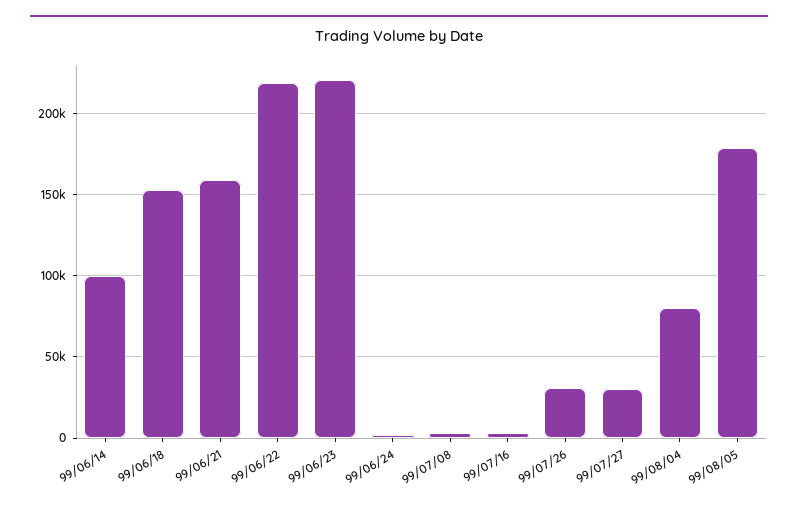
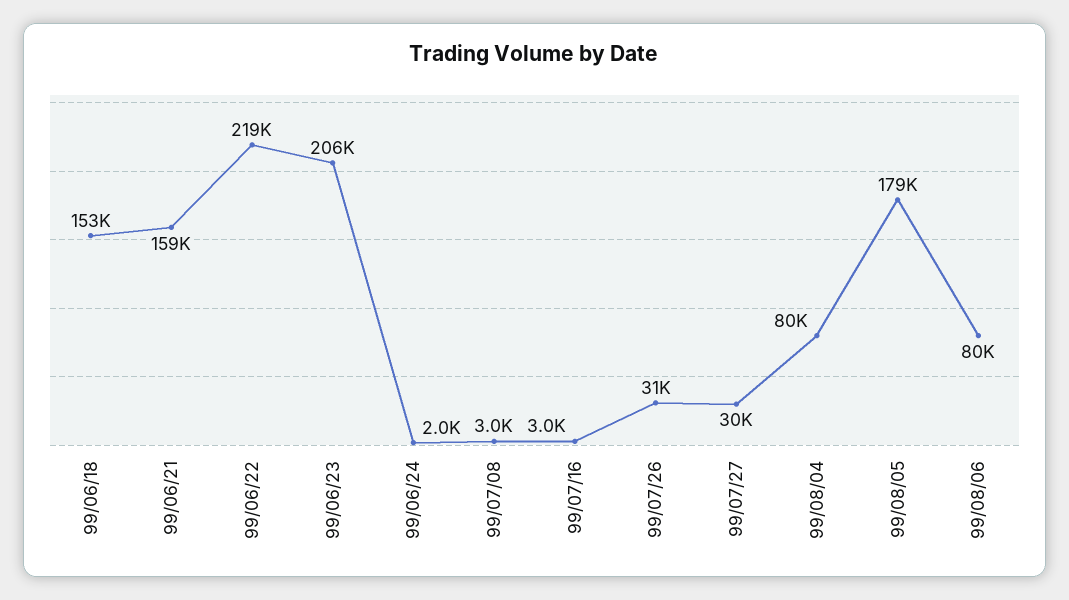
99/06/14: 100000 -> none
99/06/23: 220000 -> 206000
99/08/06: none -> 80000

